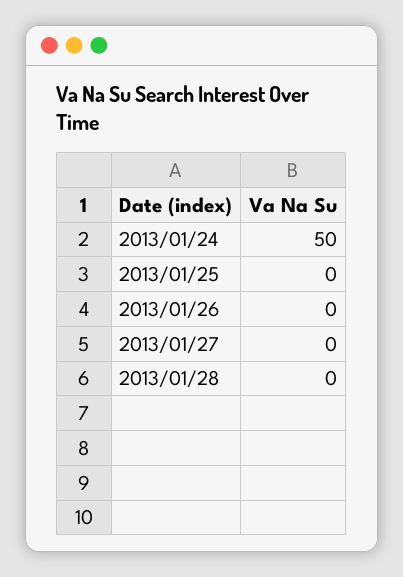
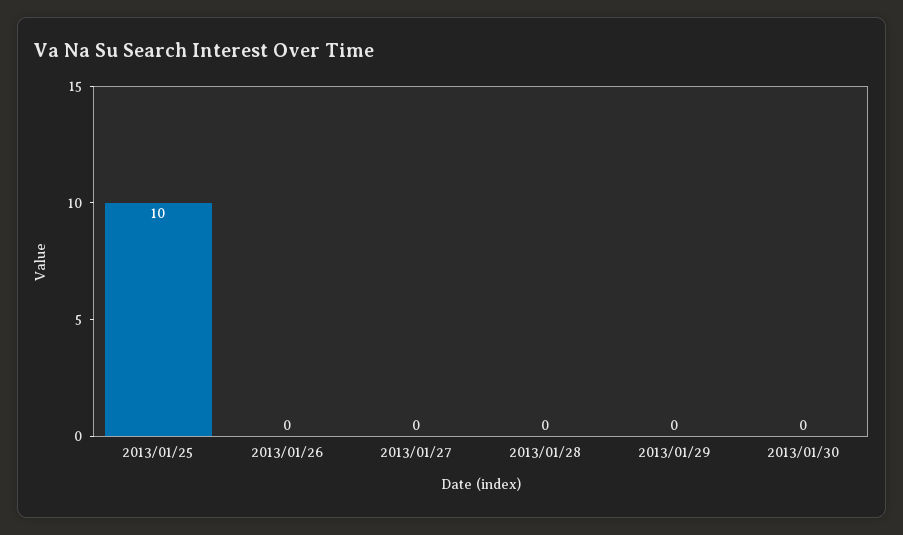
2013/01/24: 50 -> none
2013/01/25: 0 -> 10
2013/01/29: none -> 0
2013/01/30: none -> 0

